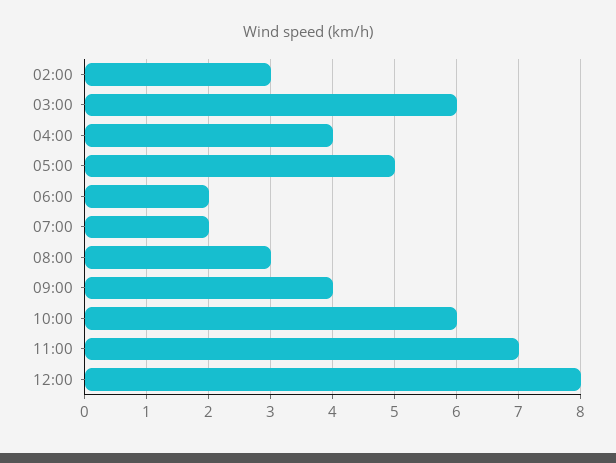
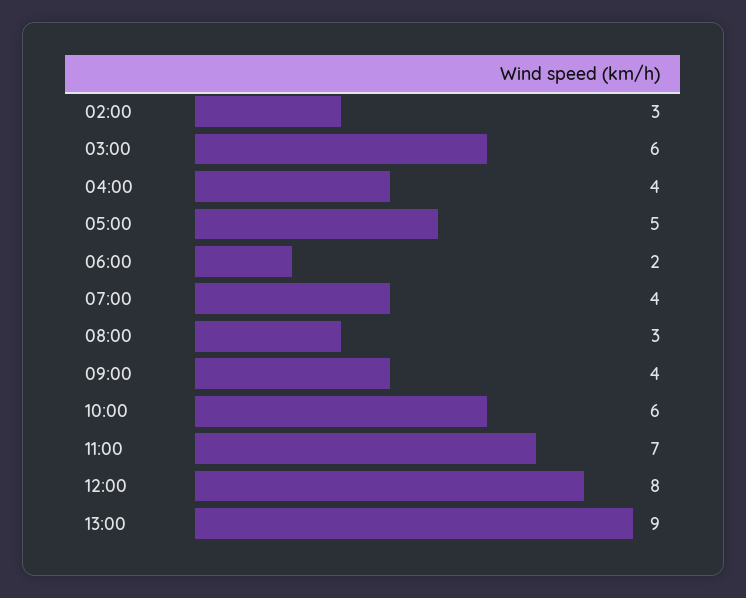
07:00: 2 -> 4
13:00: none -> 9

